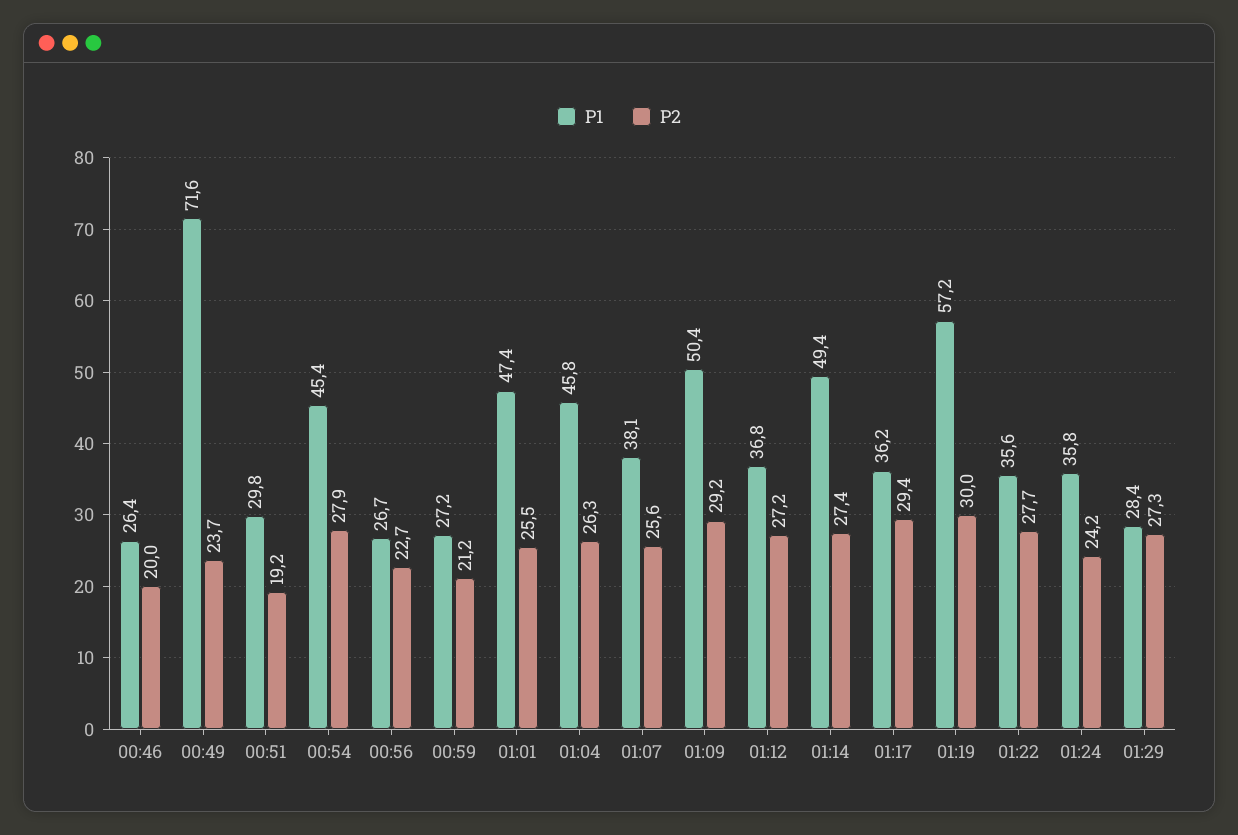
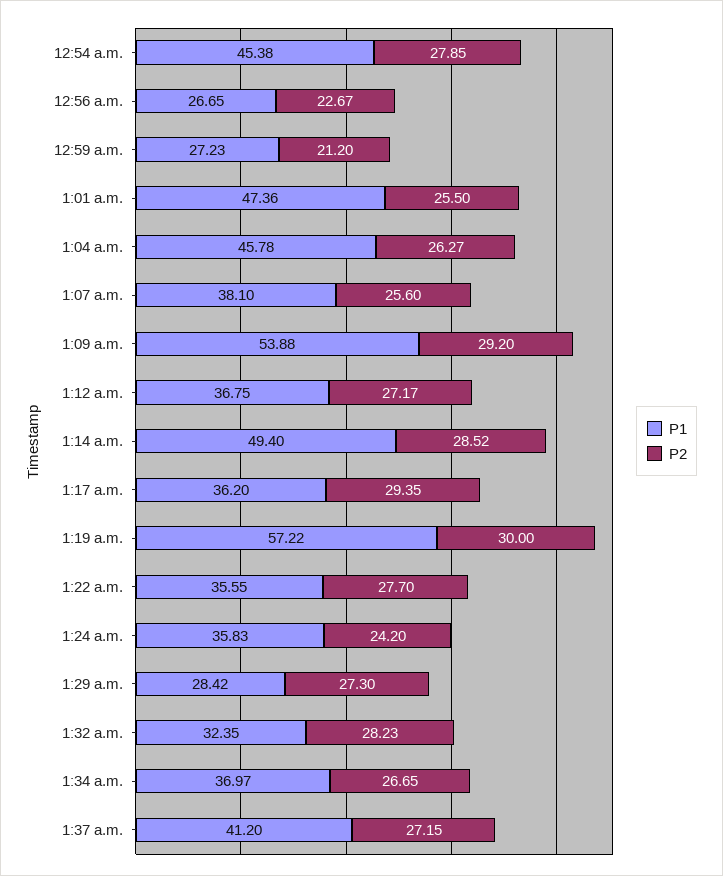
P1, 00:46: 26.4 -> none
P2, 00:46: 20 -> none
P1, 00:49: 71.6 -> none
P2, 00:49: 23.7 -> none
P1, 00:51: 29.8 -> none
P2, 00:51: 19.2 -> none
P1, 01:09: 50.4 -> 53.88
P2, 01:14: 27.4 -> 28.52
P1, 1:32 a.m.: none -> 32.35
P2, 1:32 a.m.: none -> 28.23
P1, 1:34 a.m.: none -> 36.97
P2, 1:34 a.m.: none -> 26.65
P1, 1:37 a.m.: none -> 41.2
P2, 1:37 a.m.: none -> 27.15

